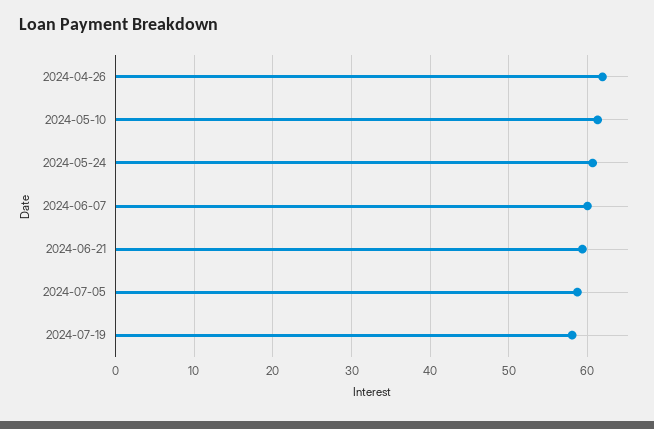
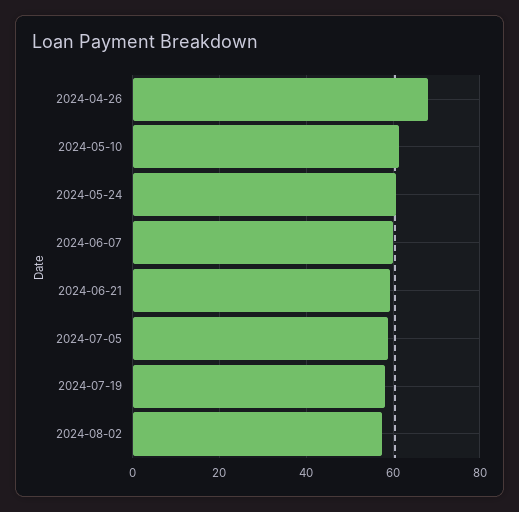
2024-04-26: 62 -> 68
2024-08-02: none -> 58

